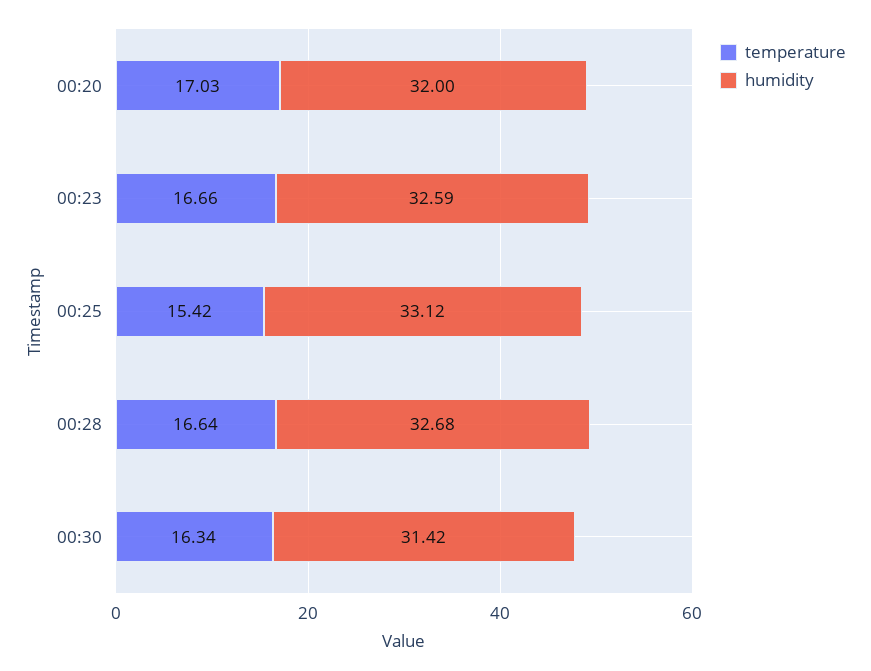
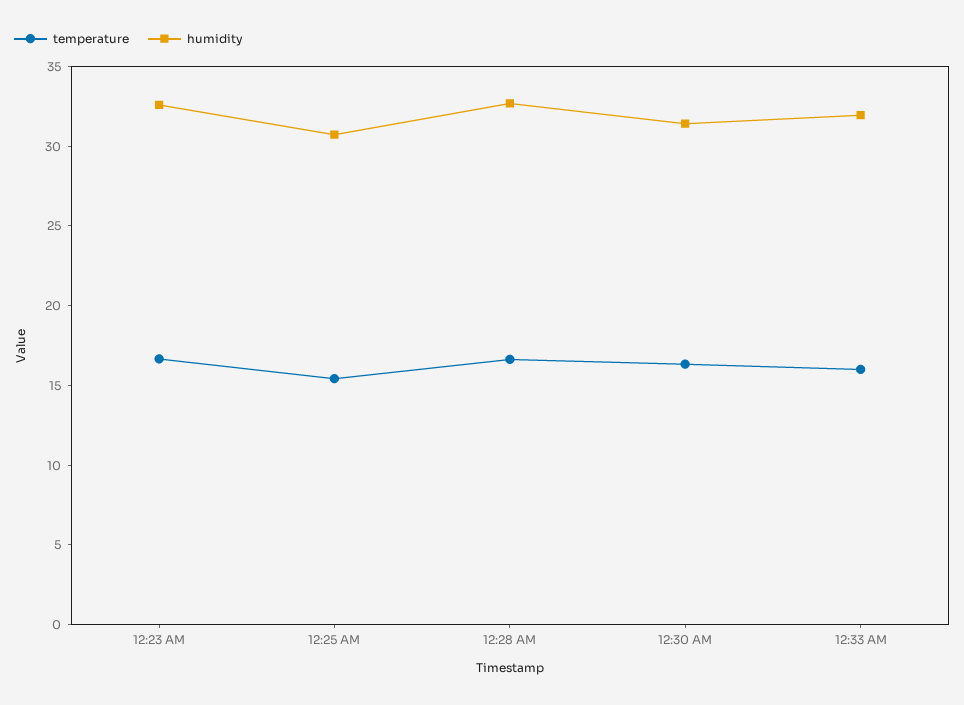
temperature, 00:20: 17.03 -> none
humidity, 00:20: 32 -> none
humidity, 00:25: 33.12 -> 31
temperature, 12:33 AM: none -> 16
humidity, 12:33 AM: none -> 32

